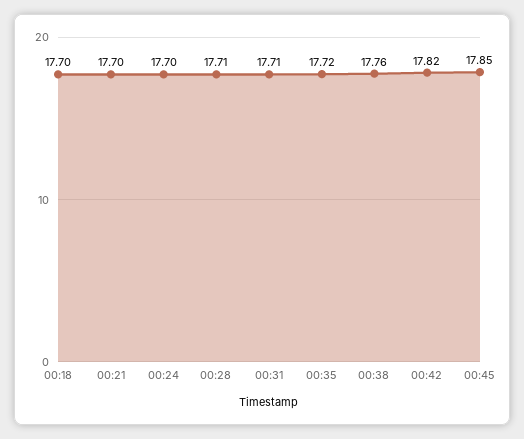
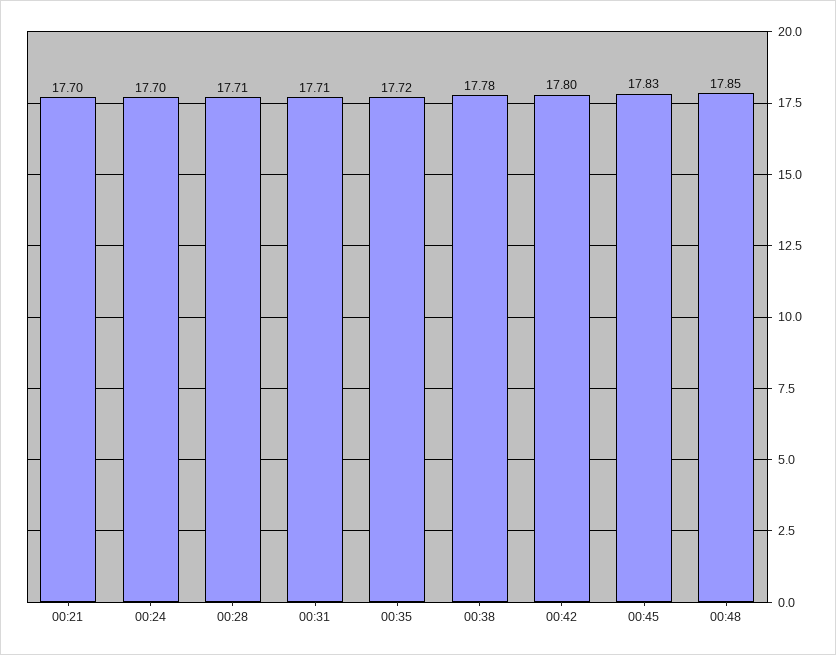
00:18: 17.7 -> none
00:38: 17.76 -> 17.78
00:42: 17.82 -> 17.8
00:45: 17.85 -> 17.83
00:48: none -> 17.85

